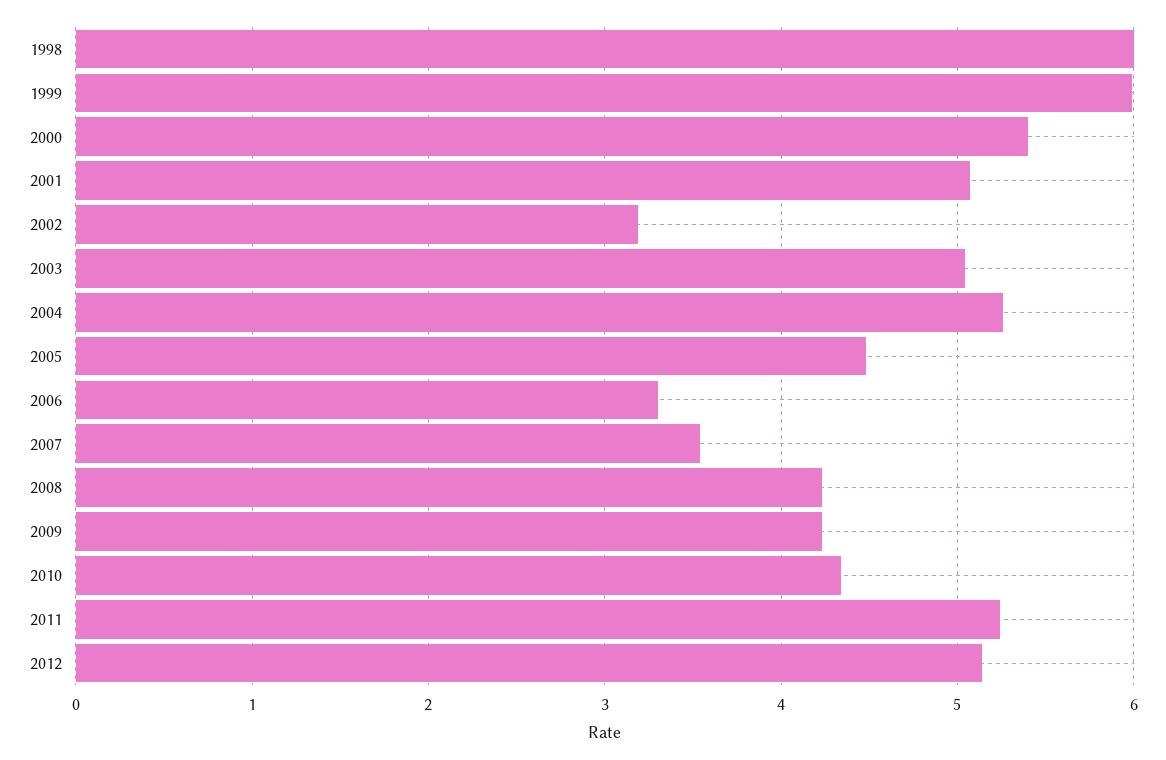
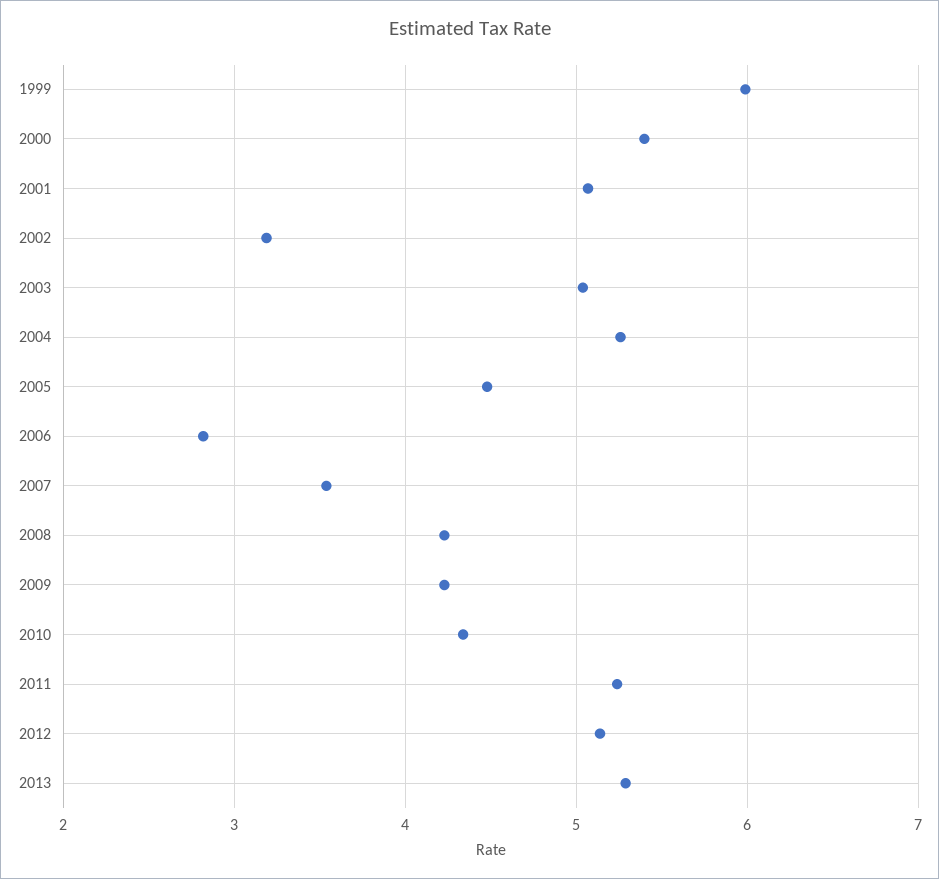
1998: 6 -> none
2006: 3.3 -> 2.8
2013: none -> 5.3

